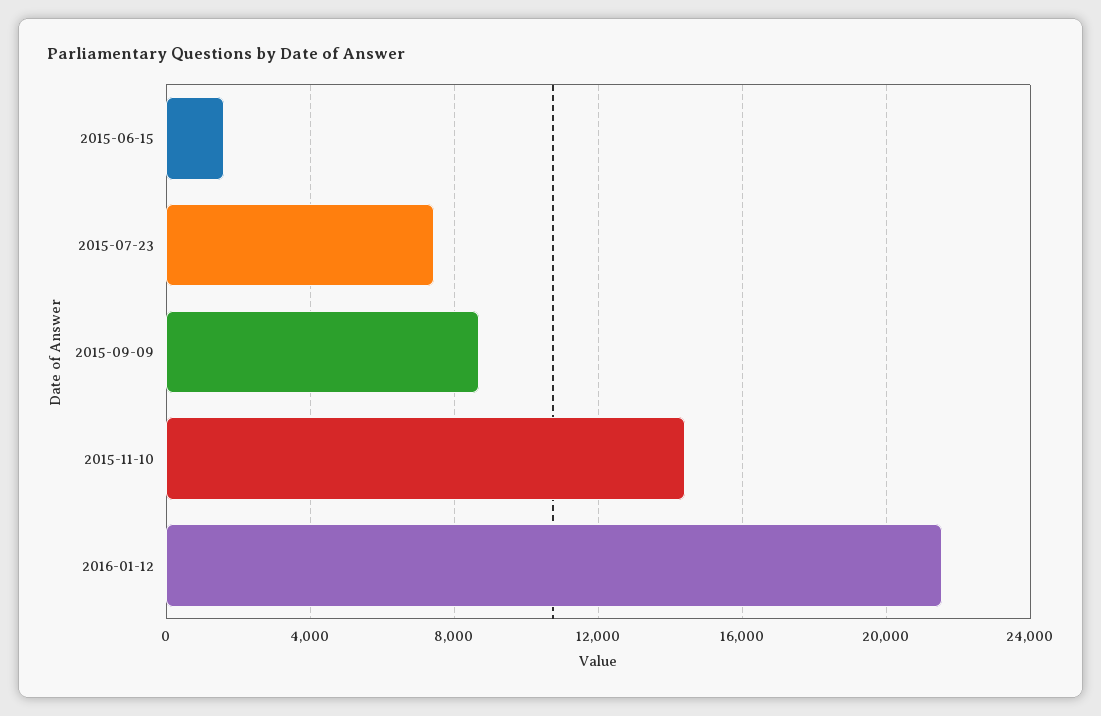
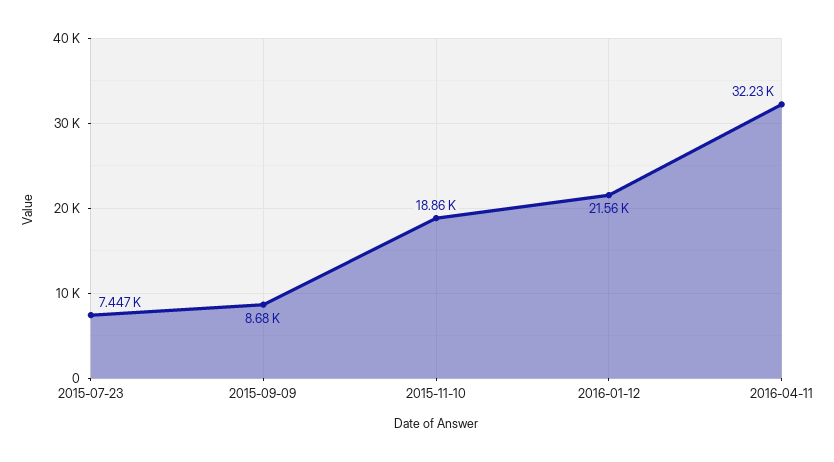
2015-06-15: 1500 -> none
2015-11-10: 14500 -> 18860
2016-04-11: none -> 32230

